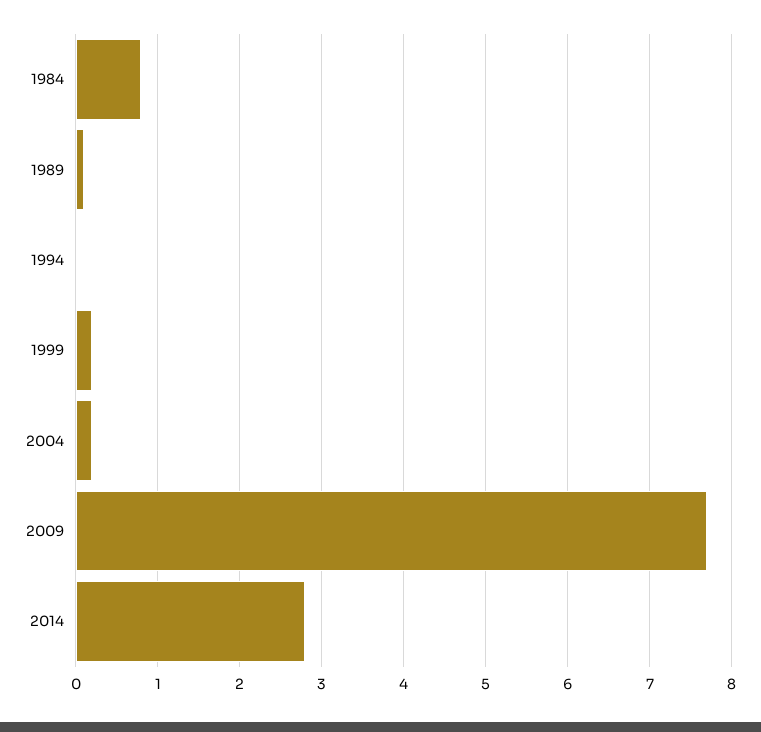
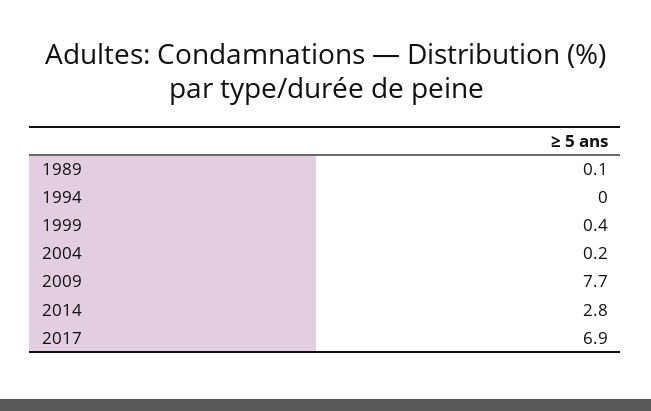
1984: 0.8 -> none
1999: 0.2 -> 0.4
2017: none -> 6.9

